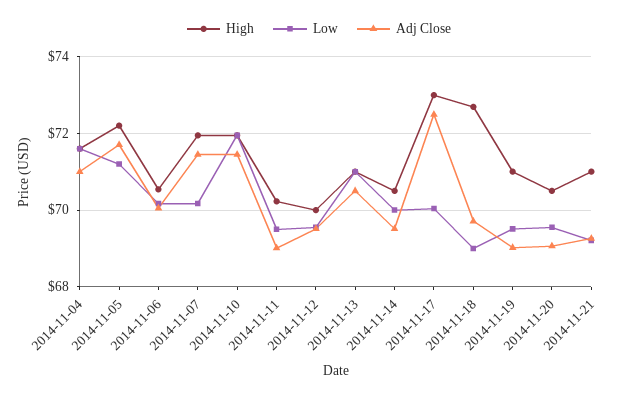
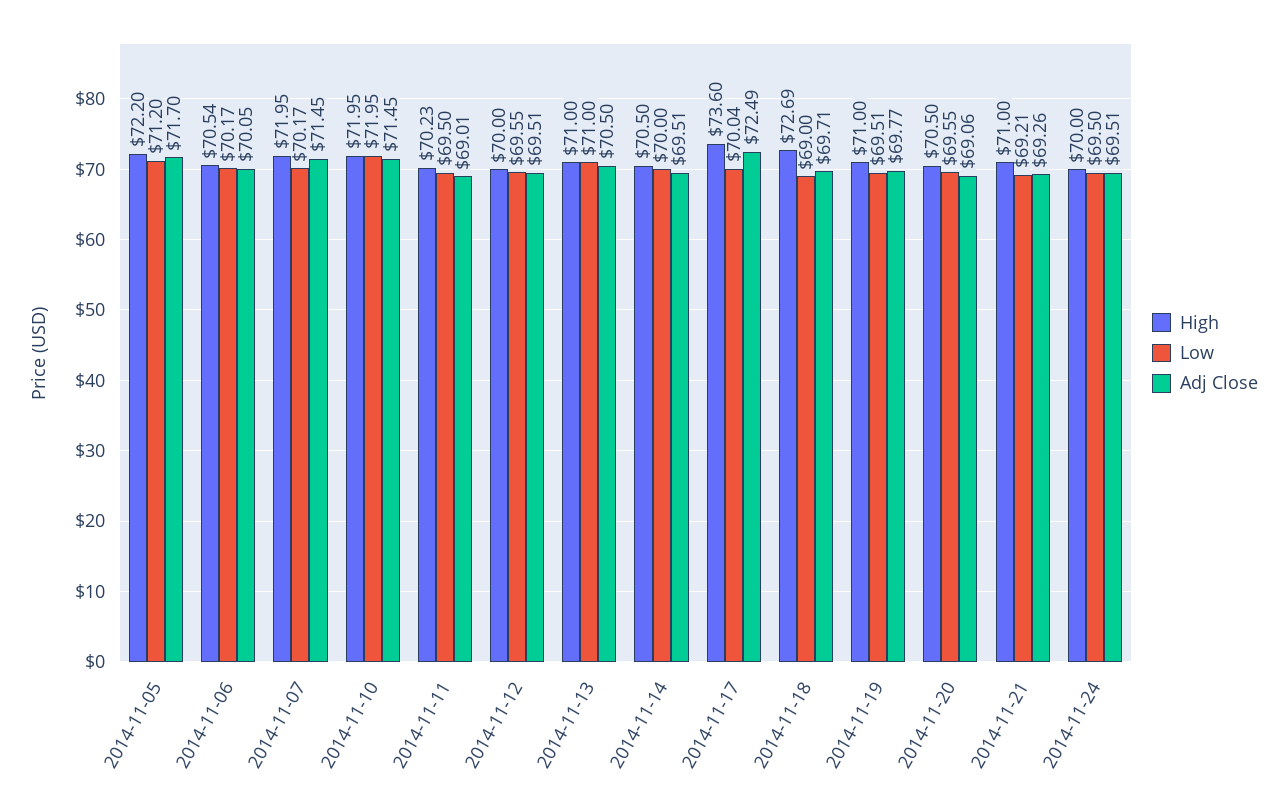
High, 2014-11-04: 71.6 -> none
Low, 2014-11-04: 71.6 -> none
Adj Close, 2014-11-04: 71 -> none
High, 2014-11-17: 73 -> 73.6
Adj Close, 2014-11-19: 69 -> 69.77
High, 2014-11-24: none -> 70
Low, 2014-11-24: none -> 69.5
Adj Close, 2014-11-24: none -> 69.51

